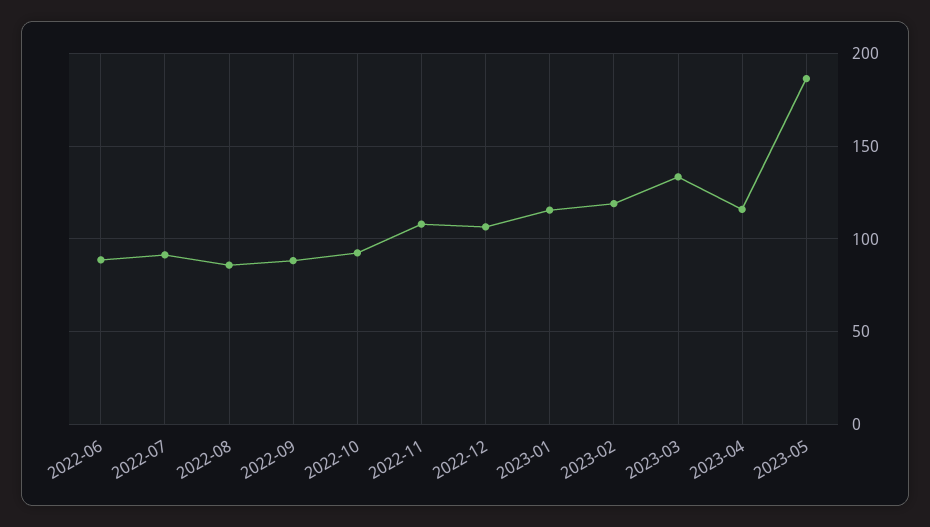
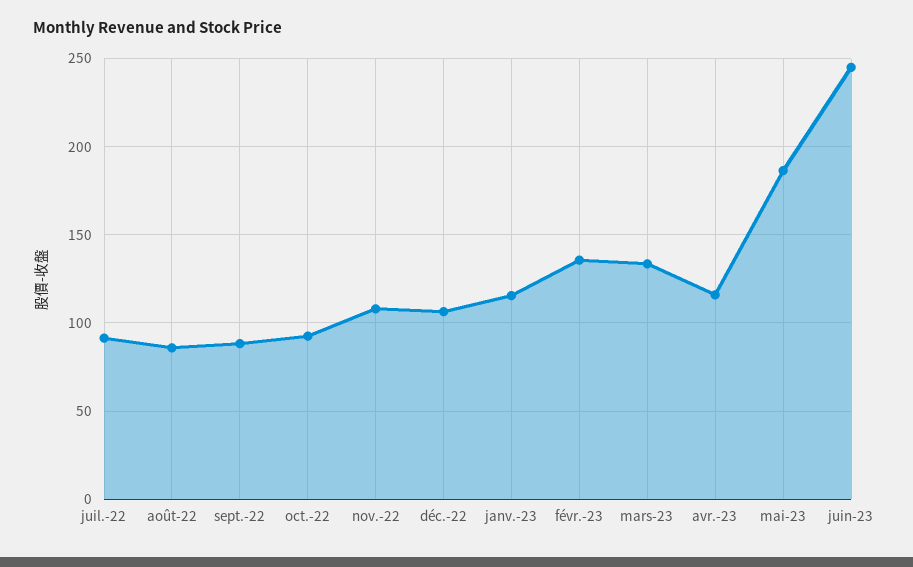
2022-06: 90 -> none
2023-02: 120 -> 135
juin-23: none -> 245

